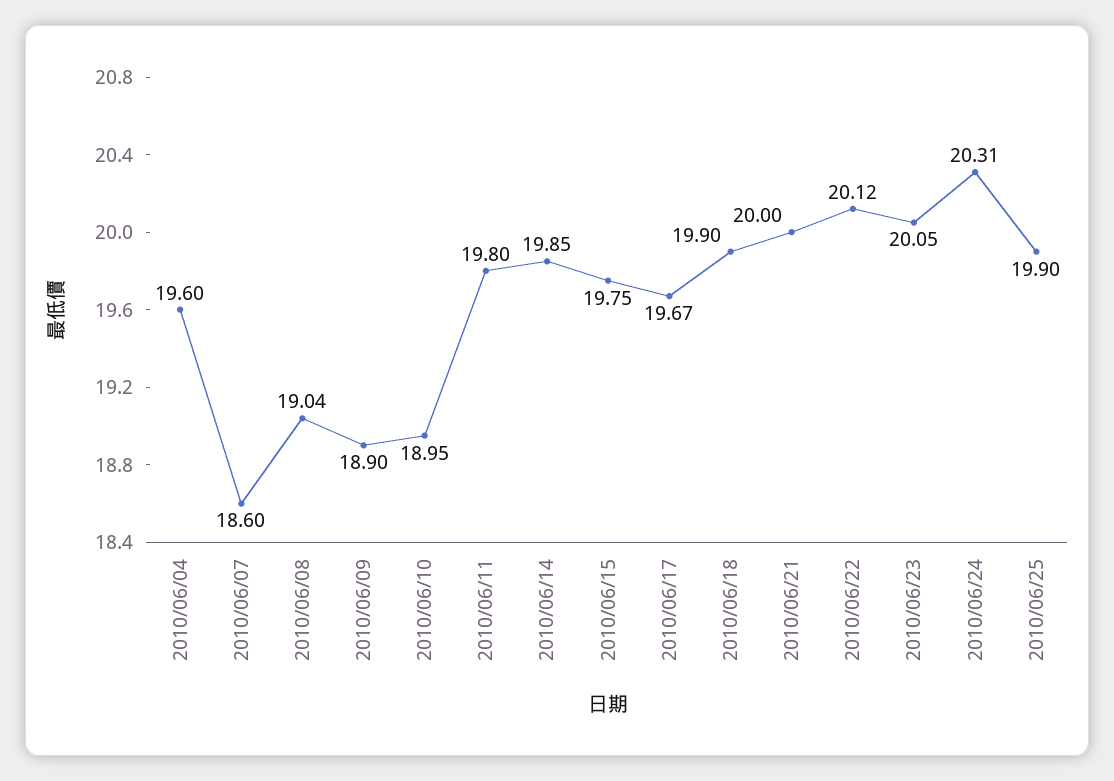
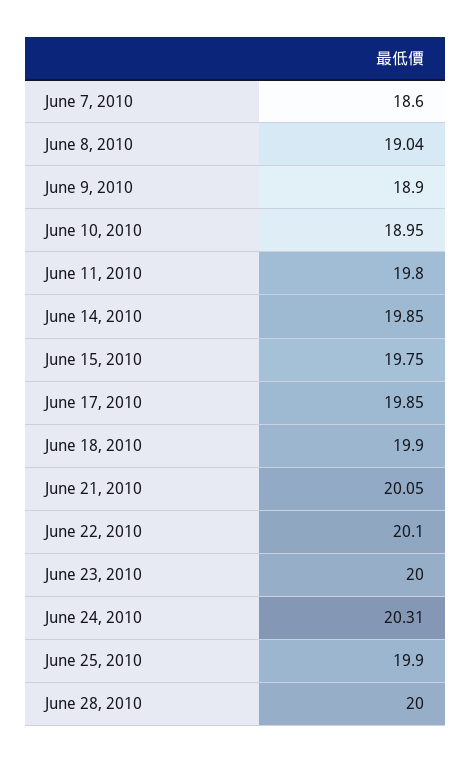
2010/06/04: 19.6 -> none
2010/06/17: 19.67 -> 19.85
2010/06/21: 20 -> 20.05
2010/06/22: 20.12 -> 20.1
2010/06/23: 20.05 -> 20
June 28, 2010: none -> 20

